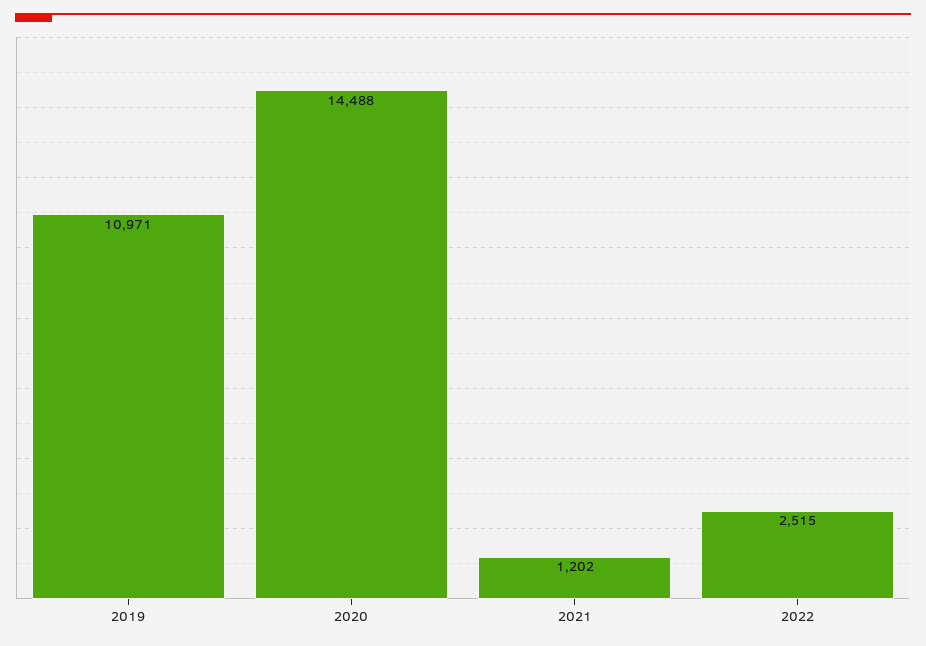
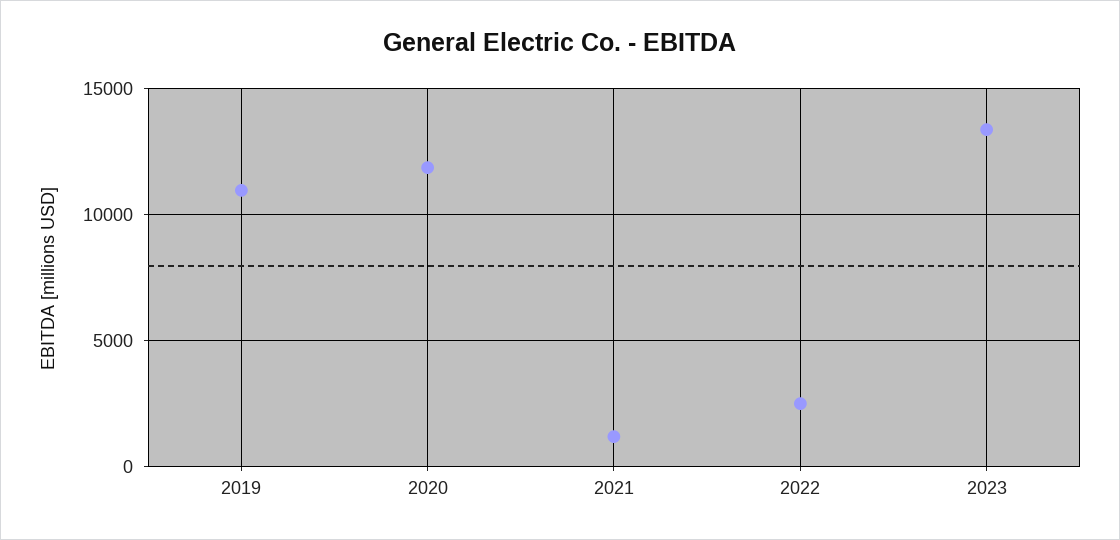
2020: 14488 -> 12000
2023: none -> 13500

